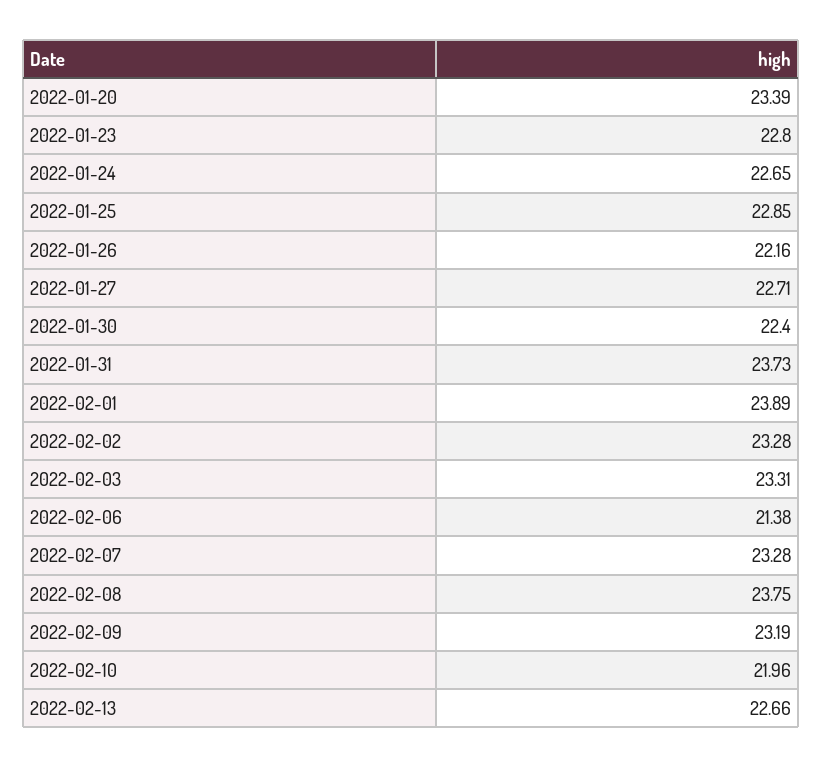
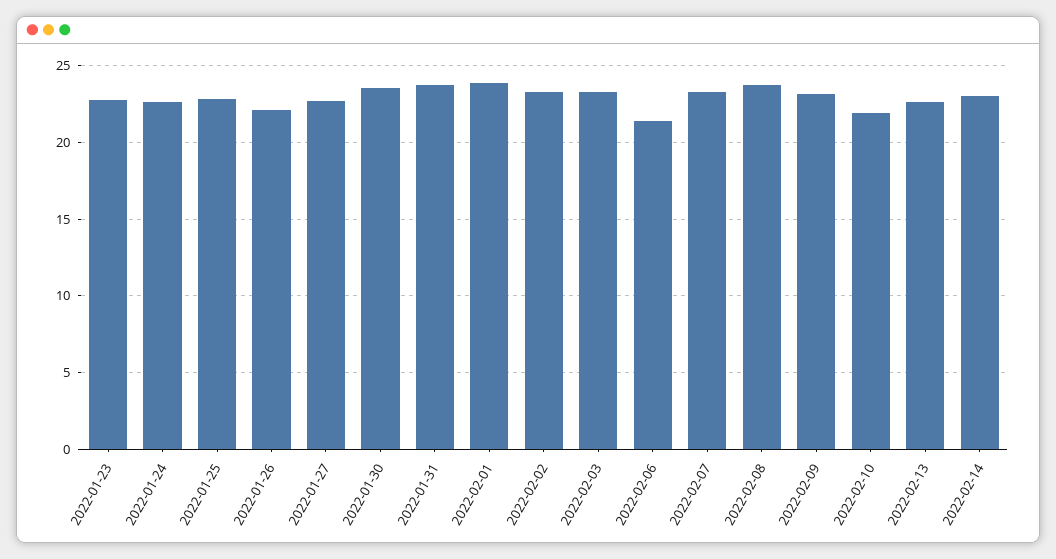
2022-01-20: 23.39 -> none
2022-01-30: 22.4 -> 23.5
2022-02-14: none -> 23

